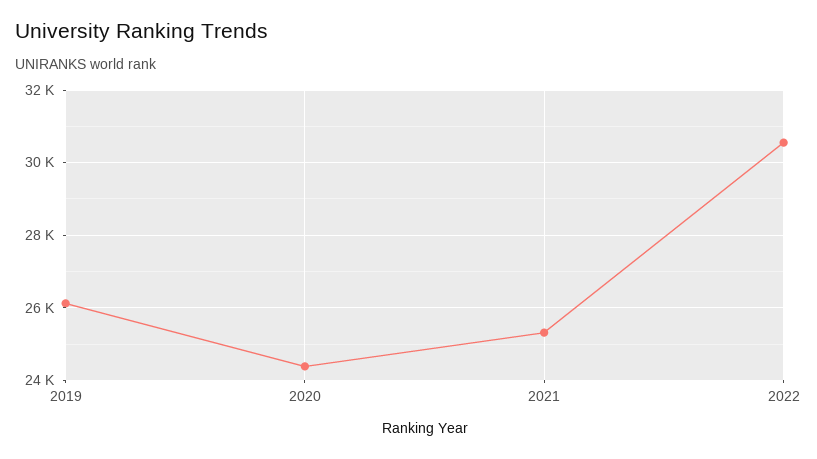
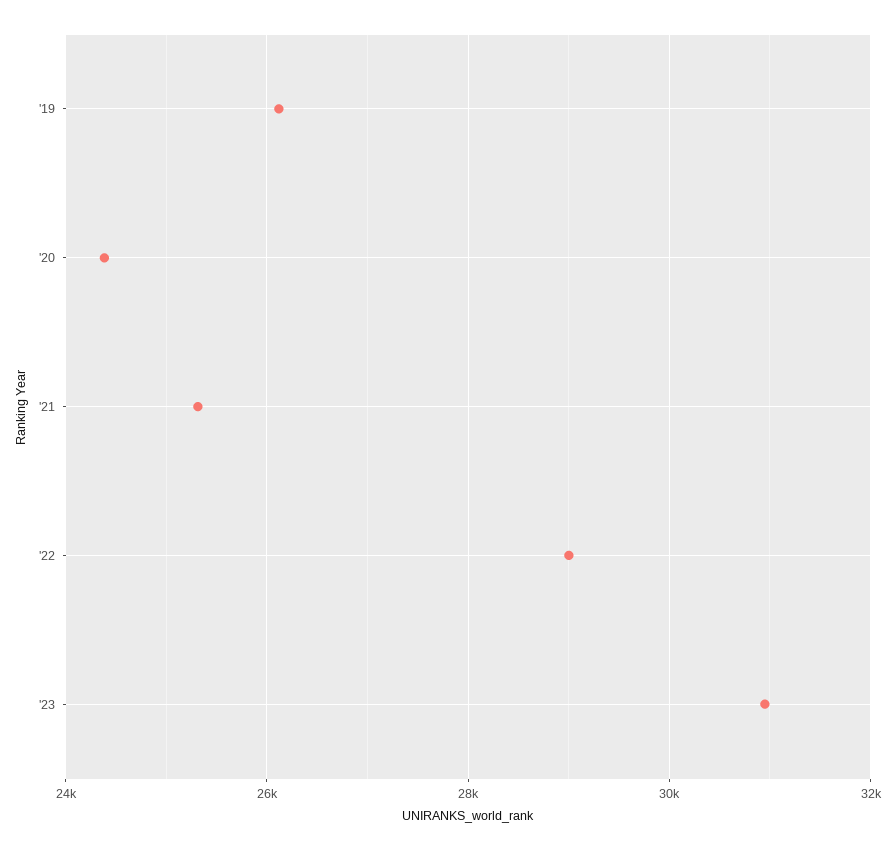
2022: 30600 -> 29000
'23: none -> 31000

